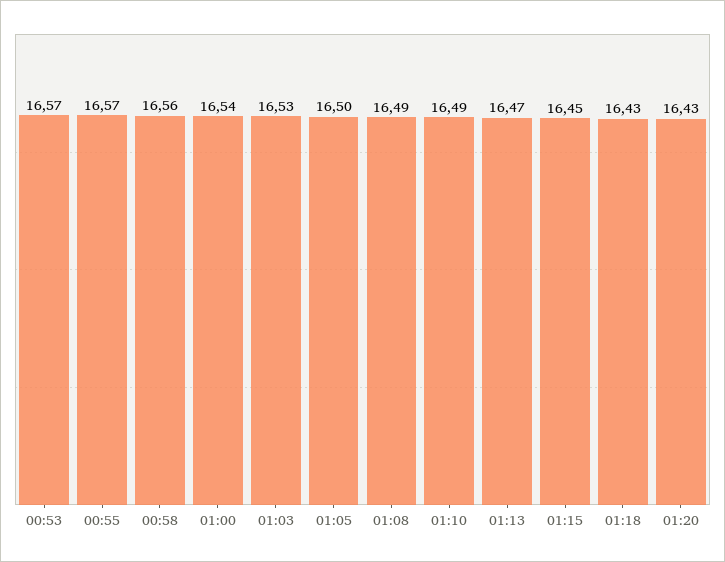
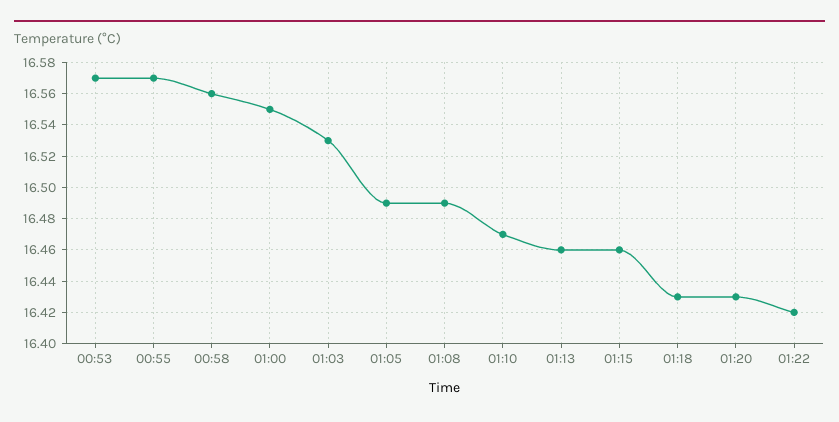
01:00: 16.54 -> 16.55
01:05: 16.5 -> 16.49
01:10: 16.49 -> 16.47
01:13: 16.47 -> 16.46
01:15: 16.45 -> 16.46
01:22: none -> 16.42

